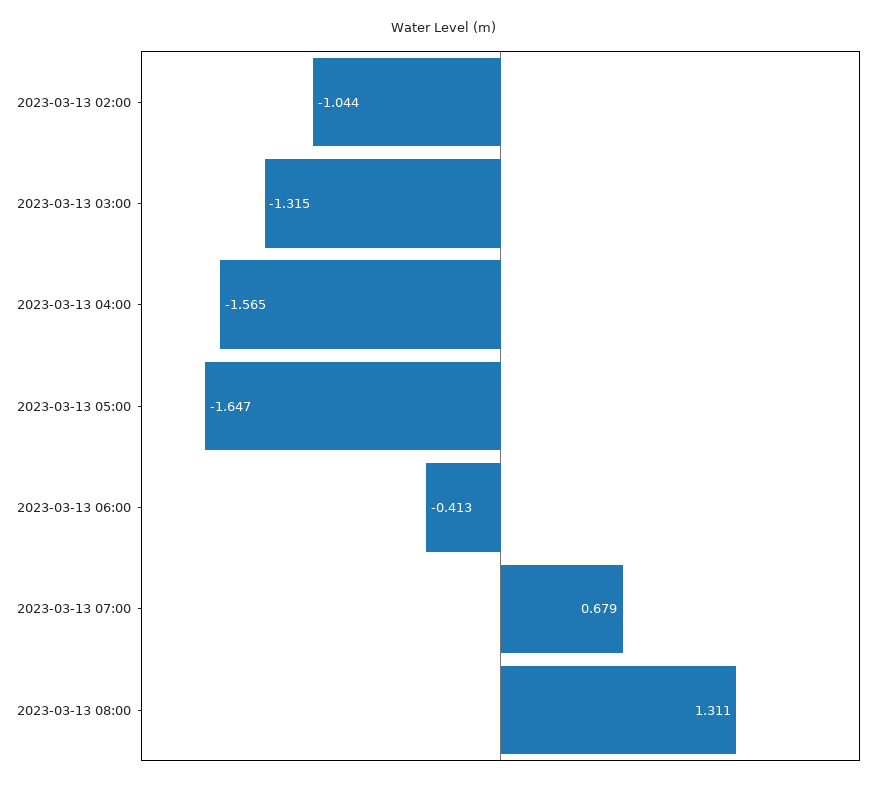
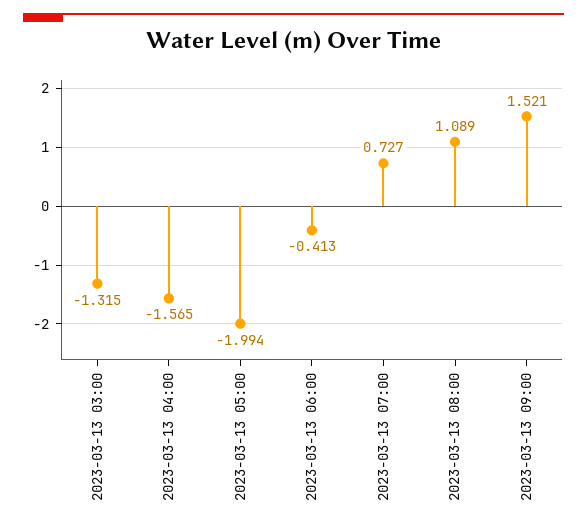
2023-03-13 02:00: -1.044 -> none
2023-03-13 05:00: -1.647 -> -1.994
2023-03-13 07:00: 0.679 -> 0.727
2023-03-13 08:00: 1.311 -> 1.089
2023-03-13 09:00: none -> 1.521

